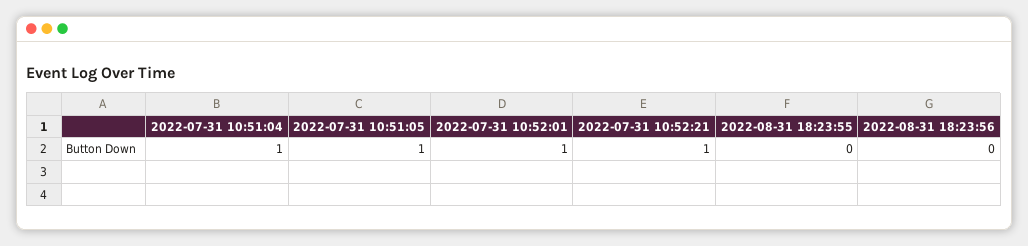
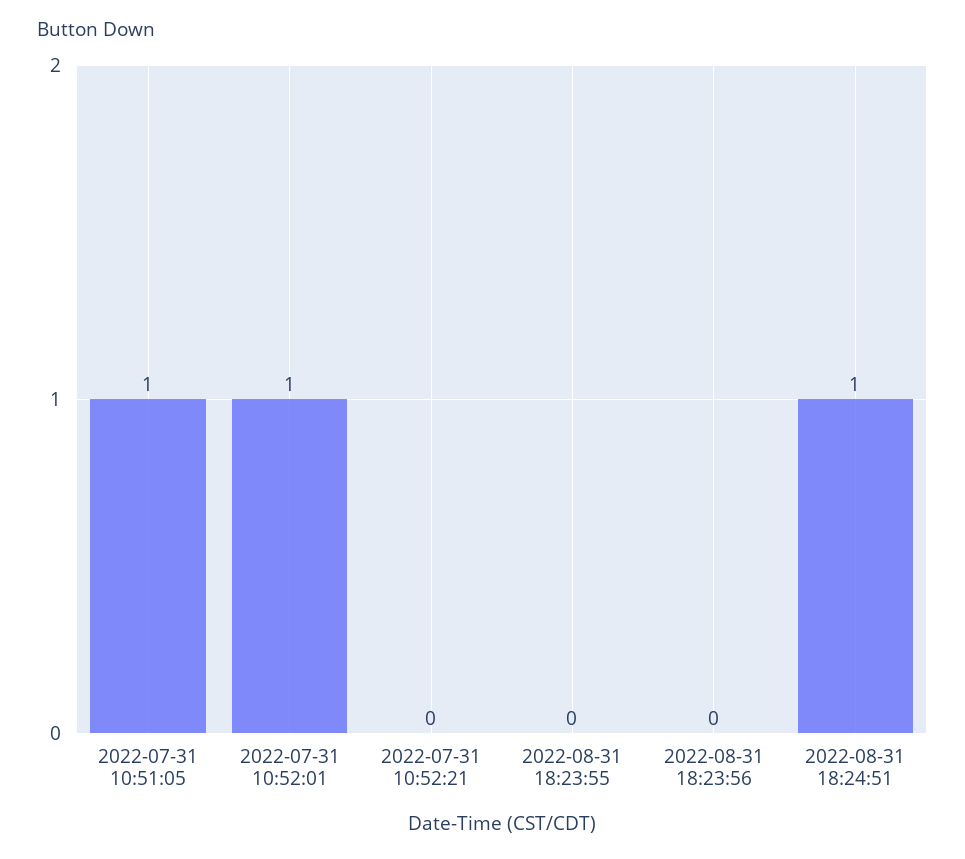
2022-07-31 10:51:04: 1 -> none
2022-07-31 10:52:21: 1 -> 0
2022-08-31 18:24:51: none -> 1

